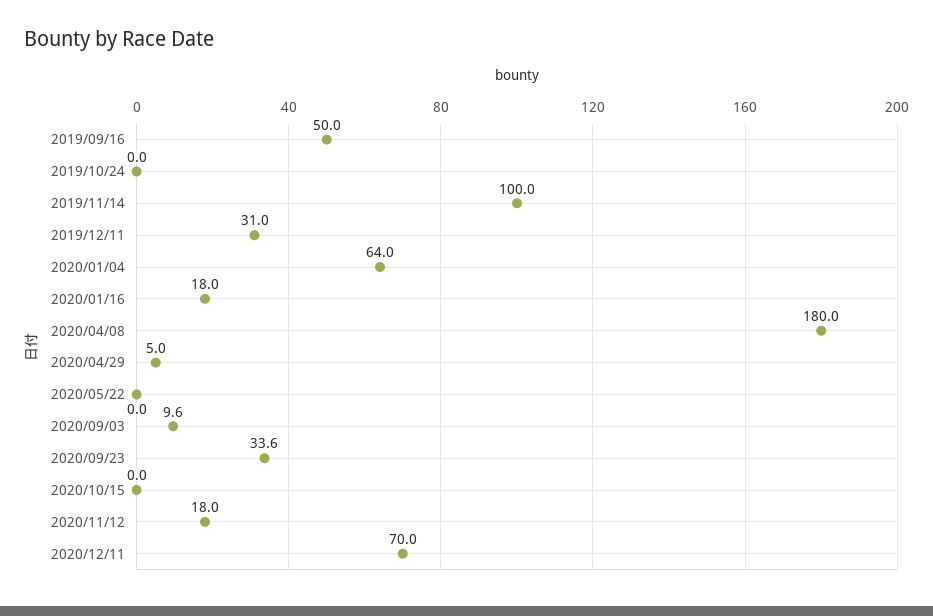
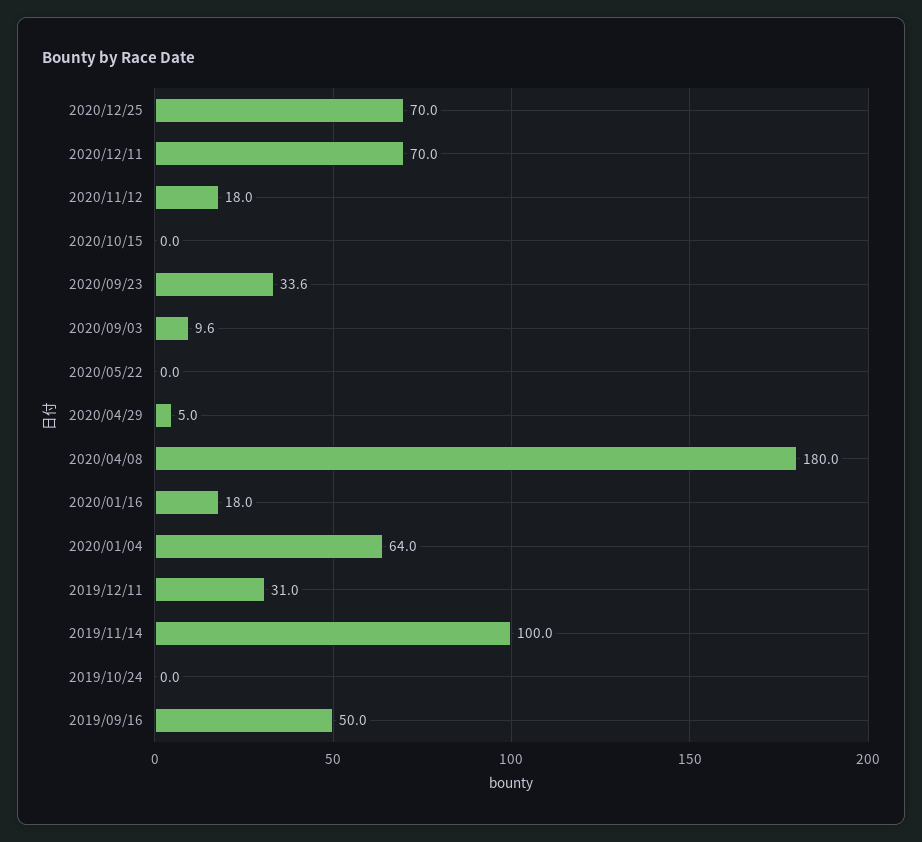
2020/12/25: none -> 70

